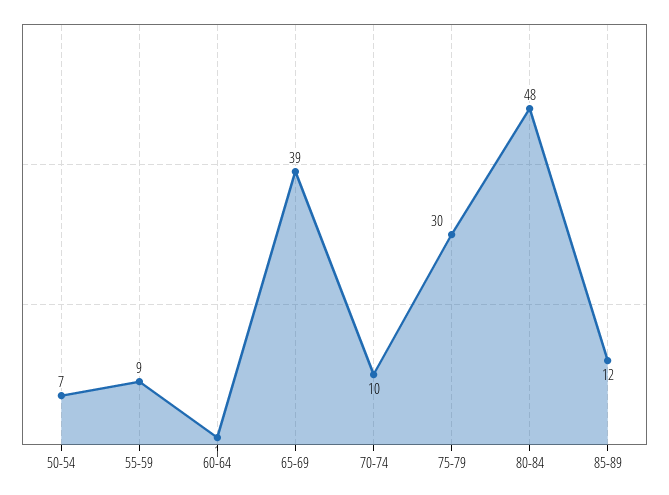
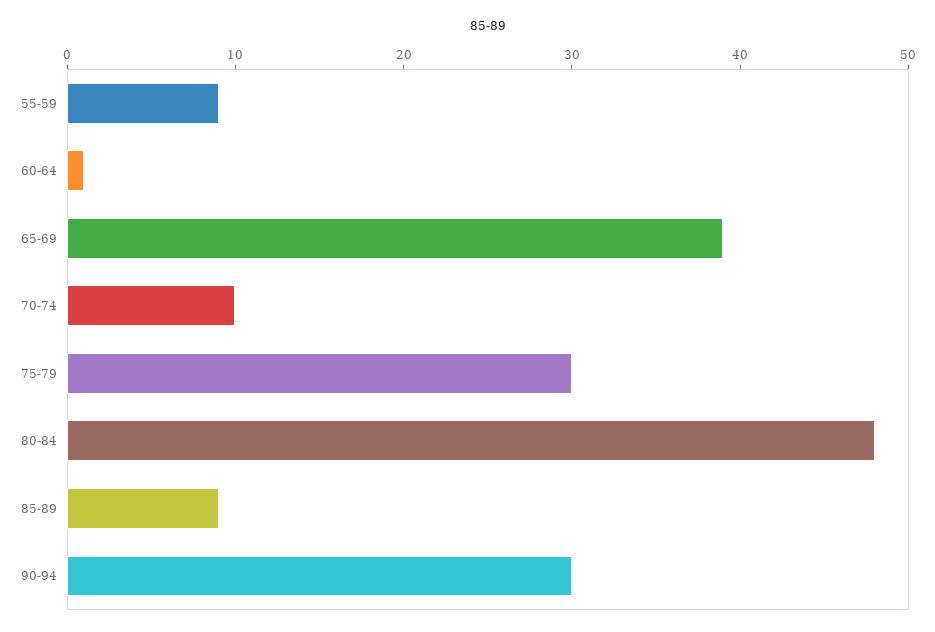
50-54: 7 -> none
85-89: 12 -> 9
90-94: none -> 30

